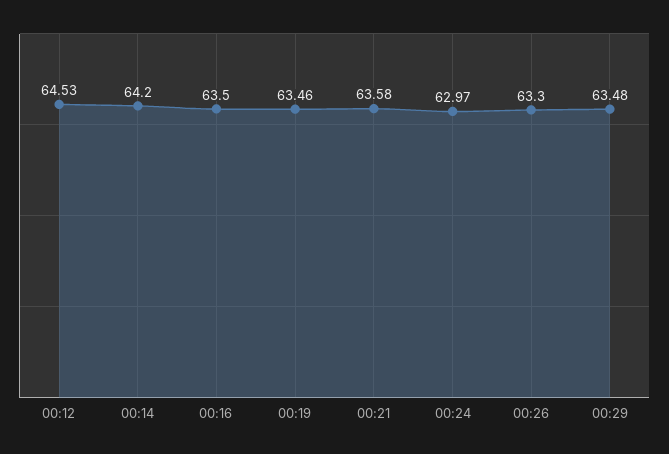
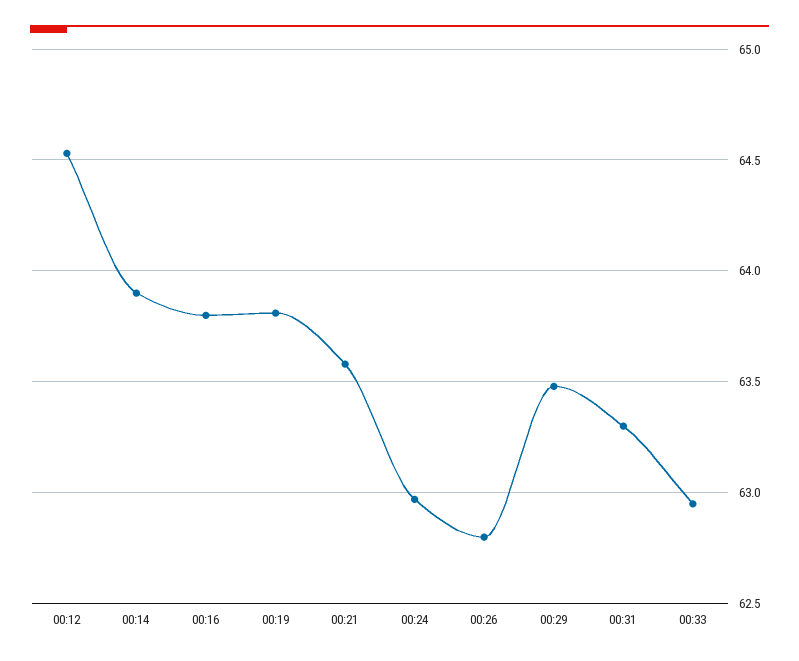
00:14: 64.2 -> 63.9
00:16: 63.5 -> 63.8
00:19: 63.46 -> 63.8
00:26: 63.3 -> 62.8
00:31: none -> 63.3
00:33: none -> 62.95

